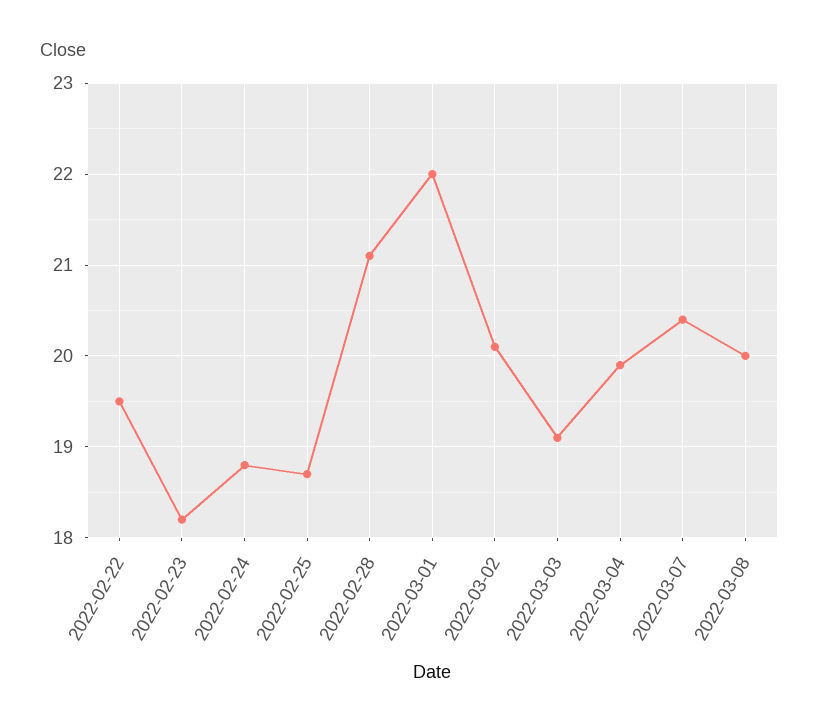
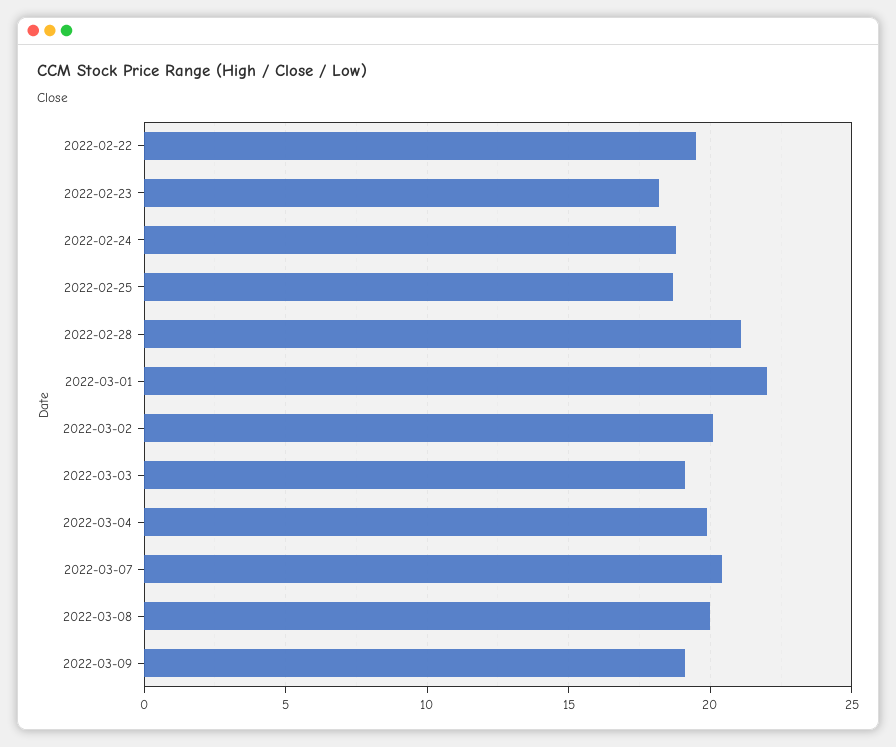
2022-03-09: none -> 19

